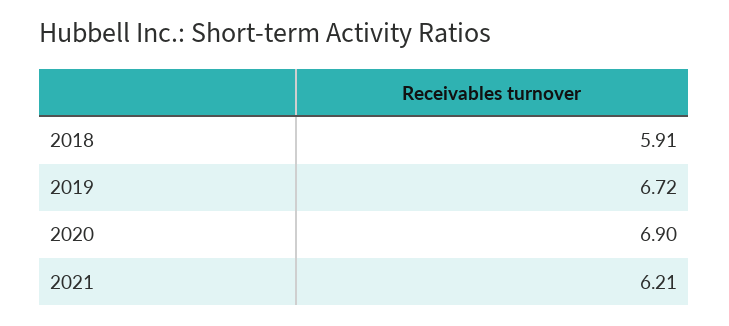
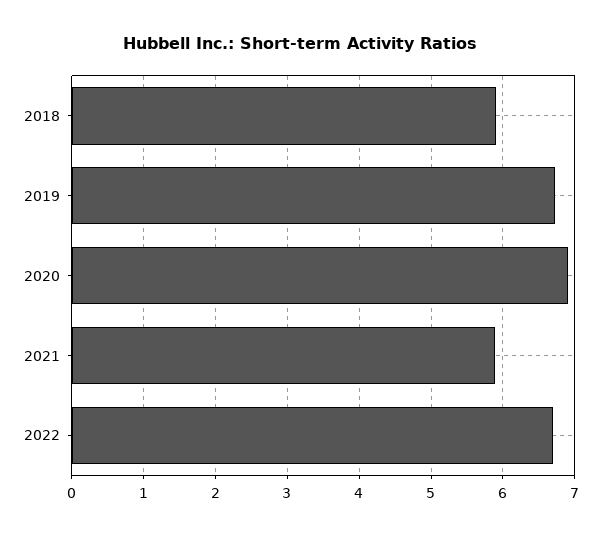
2021: 6.21 -> 5.9
2022: none -> 6.7

